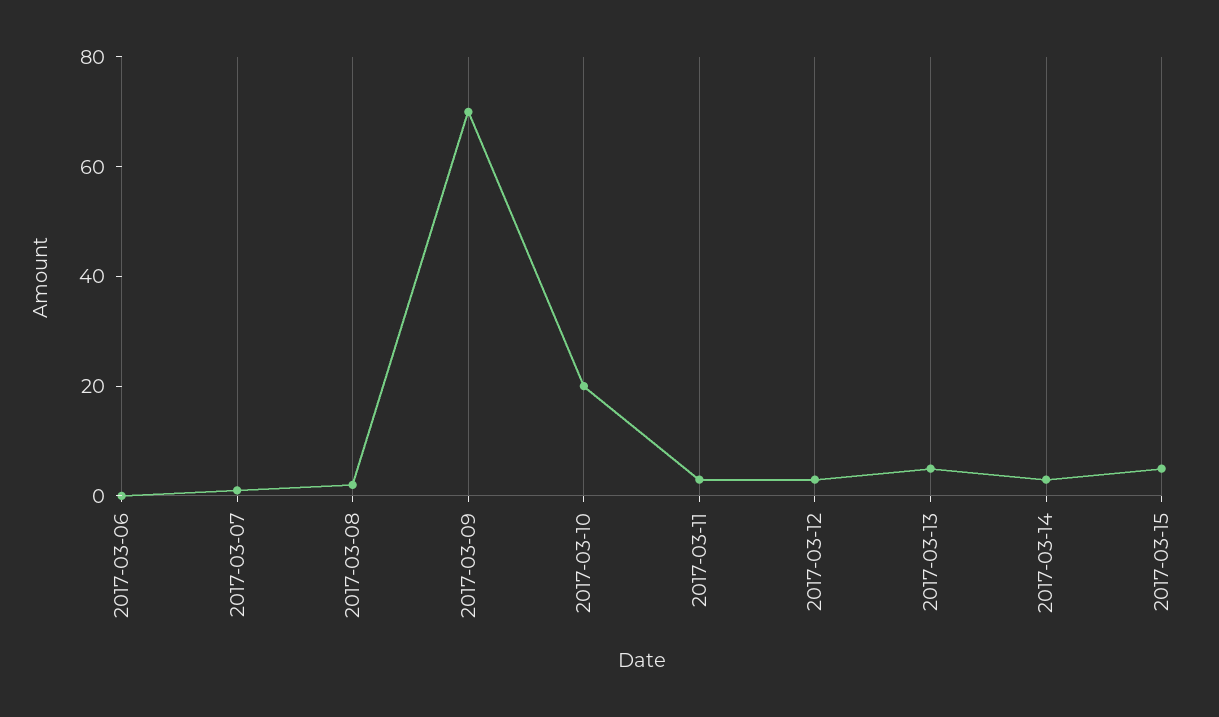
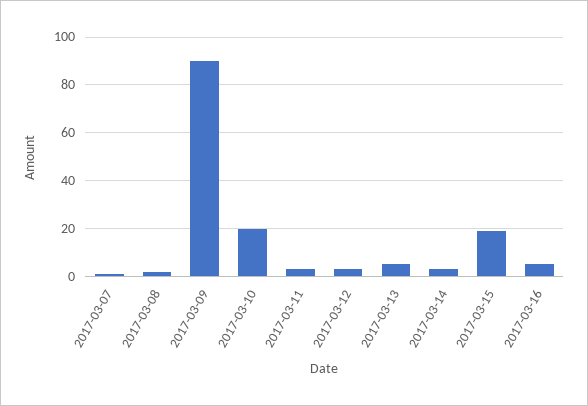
2017-03-06: 0 -> none
2017-03-09: 70 -> 90
2017-03-15: 5 -> 20
2017-03-16: none -> 5

